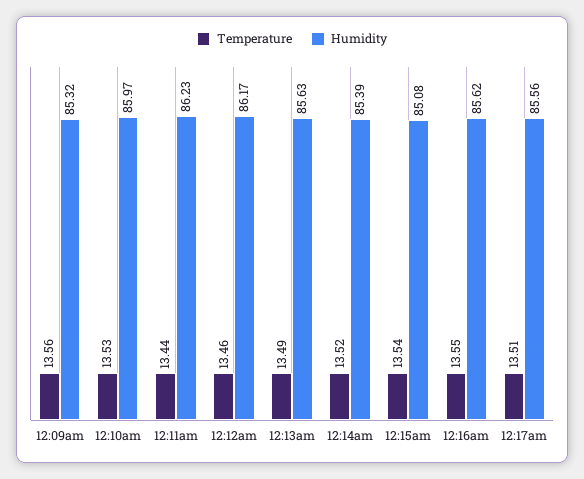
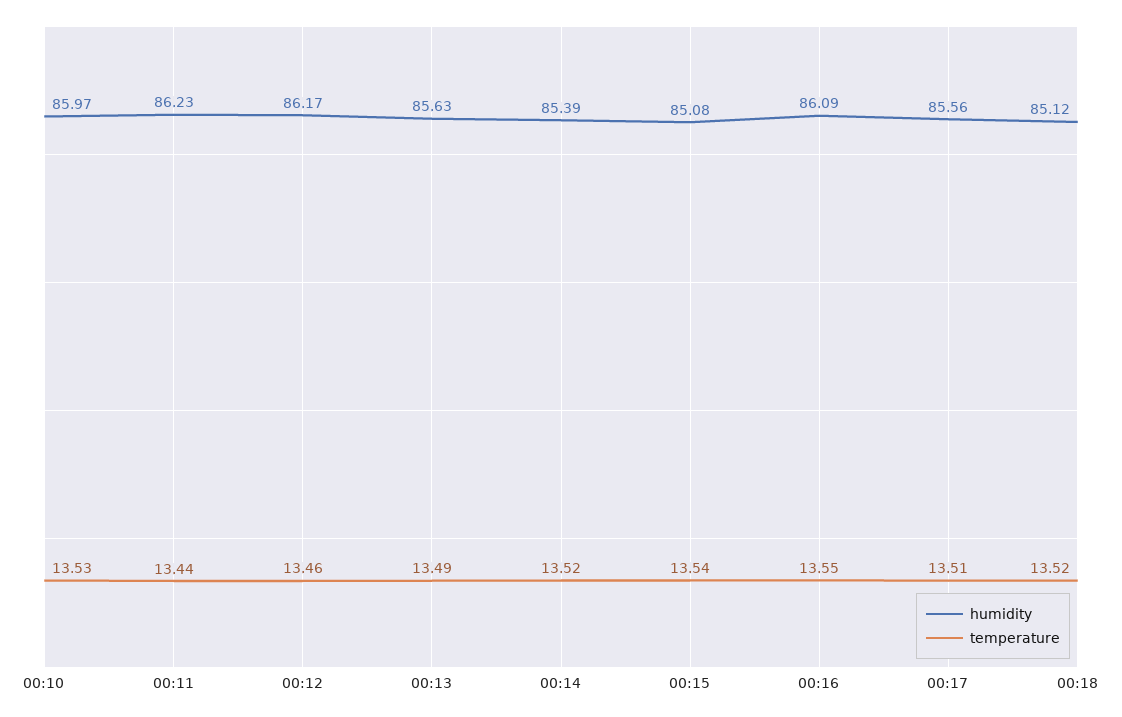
Temperature, 12:09am: 13.56 -> none
Humidity, 12:09am: 85.32 -> none
Humidity, 12:16am: 85.62 -> 86.09
Humidity, 00:18: none -> 85.12
Temperature, 00:18: none -> 13.52

